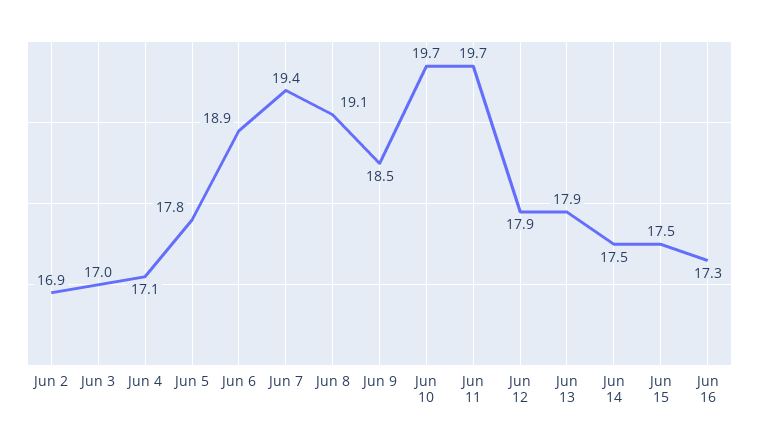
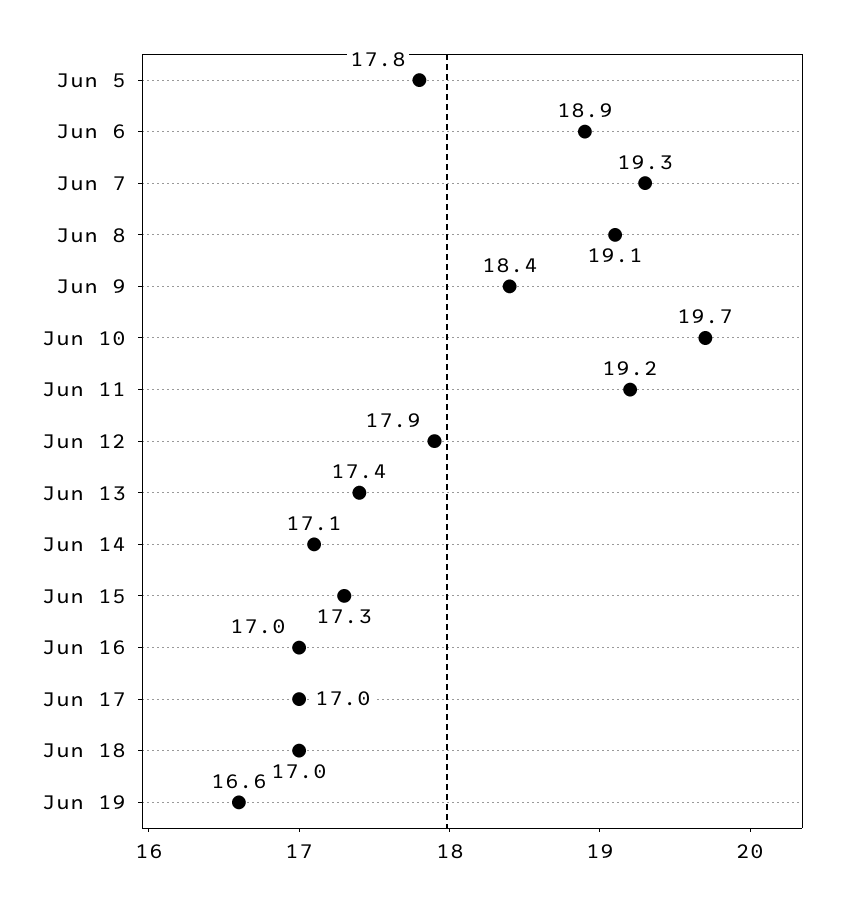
Jun 2: 16.9 -> none
Jun 3: 17 -> none
Jun 4: 17.1 -> none
Jun 7: 19.4 -> 19.3
Jun 9: 18.5 -> 18.4
Jun 11: 19.7 -> 19.2
Jun 13: 17.9 -> 17.4
Jun 14: 17.5 -> 17.1
Jun 15: 17.5 -> 17.3
Jun 16: 17.3 -> 17
Jun 17: none -> 17
Jun 18: none -> 17
Jun 19: none -> 16.6

